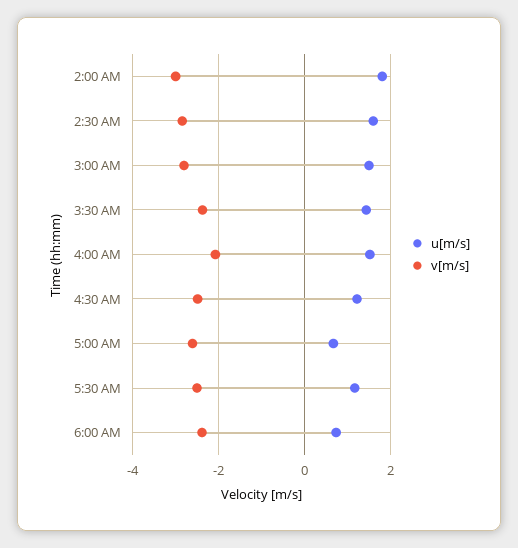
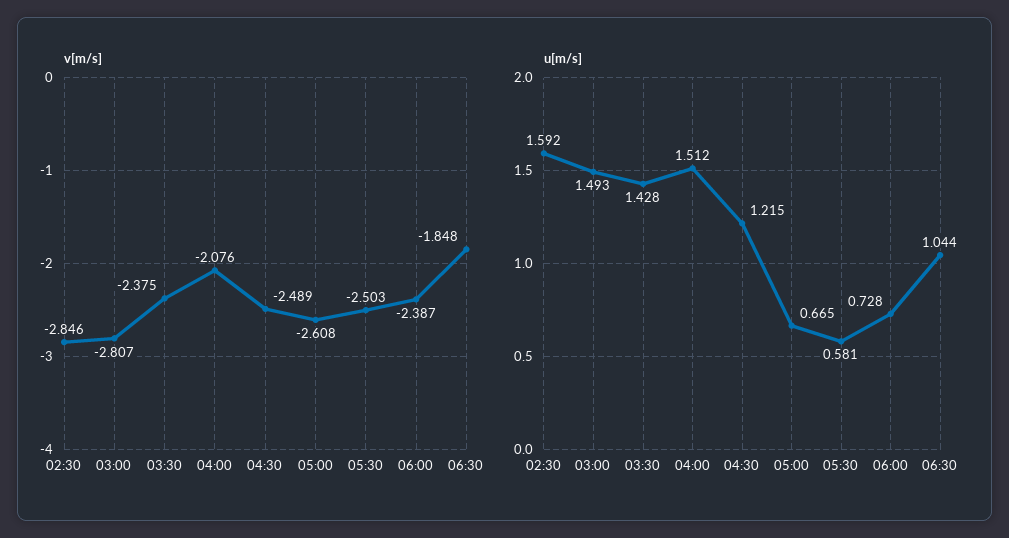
u[m/s], 2:00 AM: 1.8 -> none
v[m/s], 2:00 AM: -3 -> none
u[m/s], 5:30 AM: 1.2 -> 0.581
v[m/s], 06:30: none -> -1.848
u[m/s], 06:30: none -> 1.044

